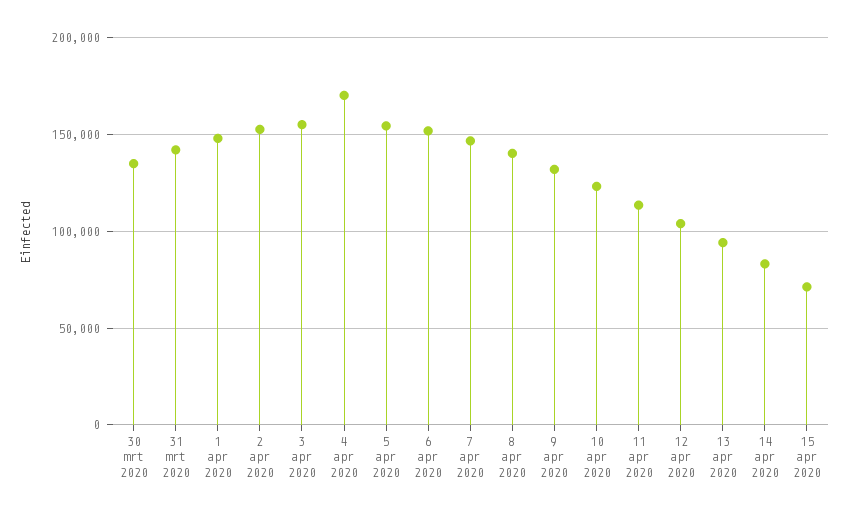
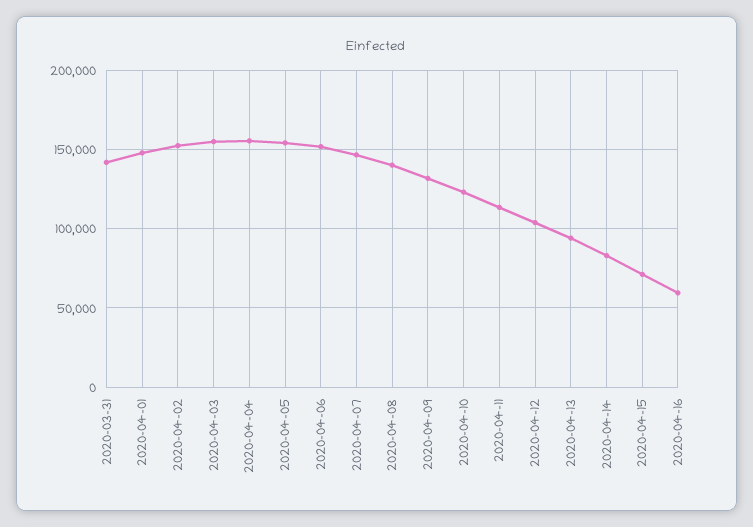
30 mrt 2020: 135000 -> none
4 apr 2020: 170000 -> 155000
2020-04-16: none -> 60000

